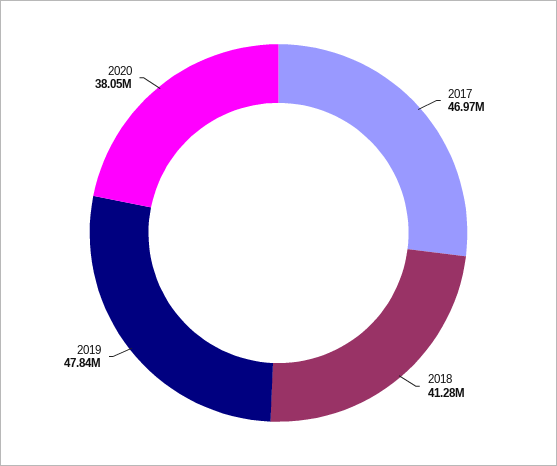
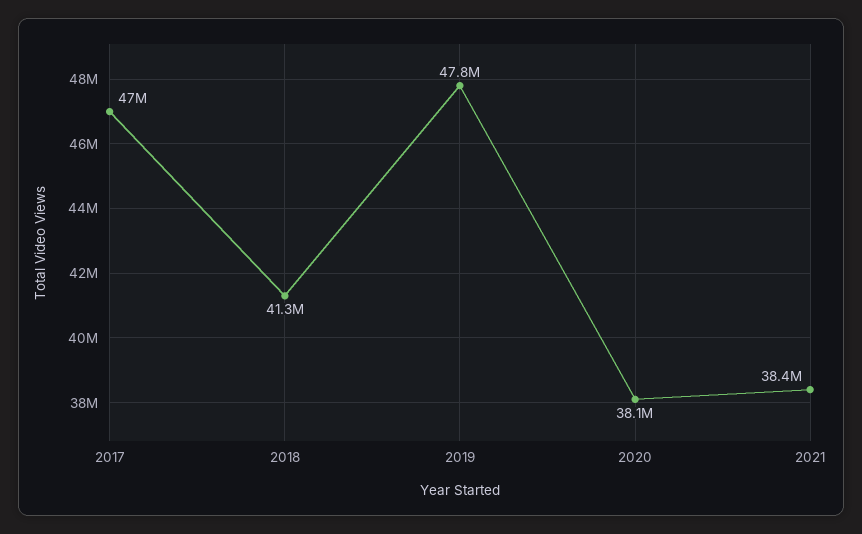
2021: none -> 38400000

